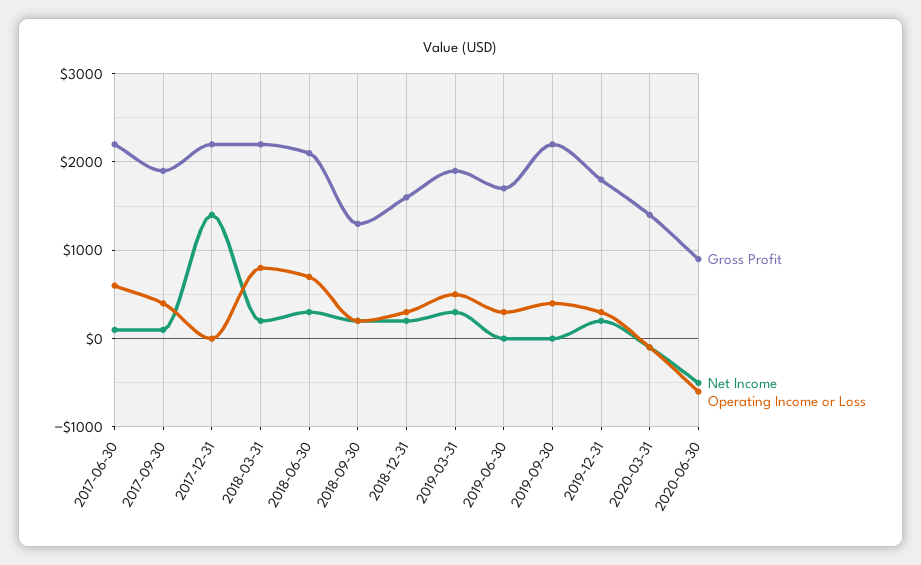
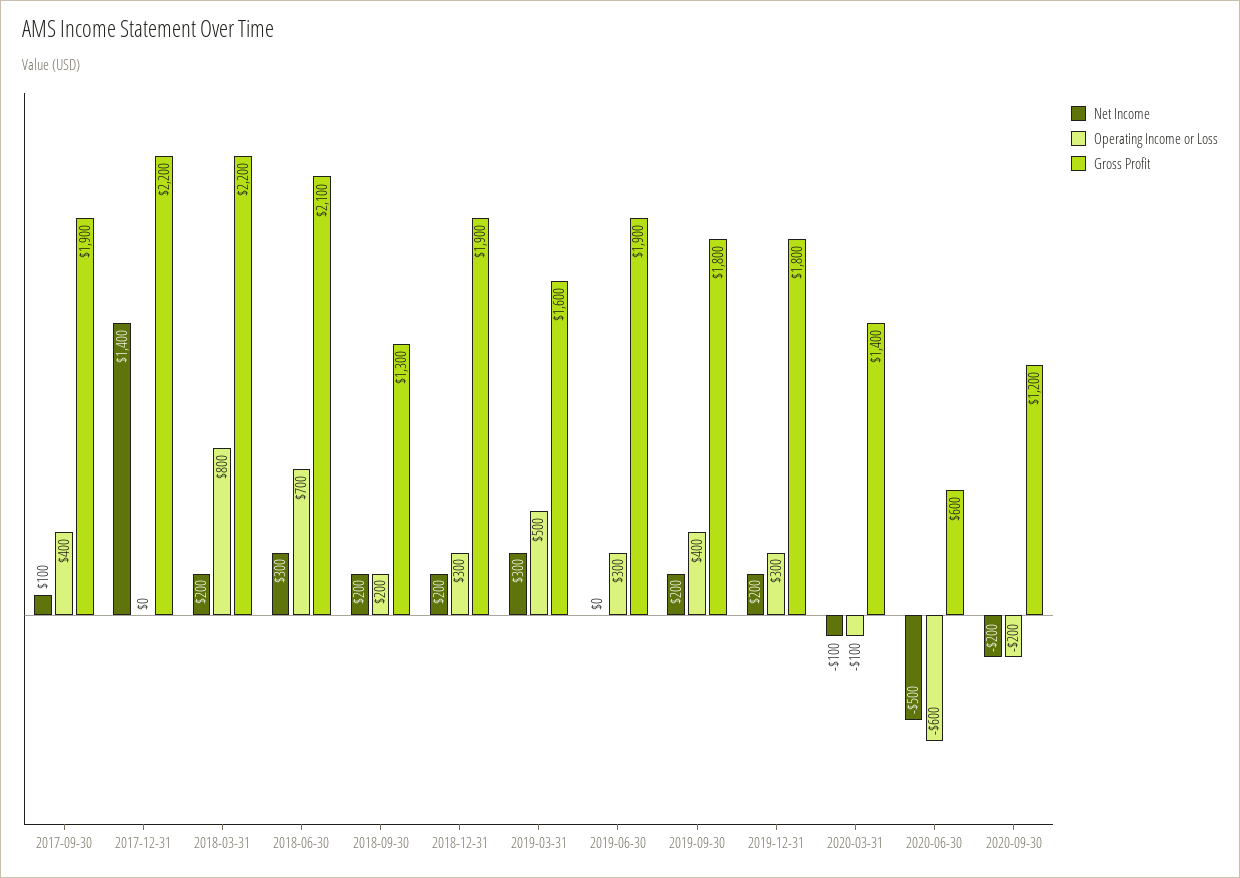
Gross Profit, 2017-06-30: 2200 -> none
Net Income, 2017-06-30: 100 -> none
Operating Income or Loss, 2017-06-30: 600 -> none
Gross Profit, 2018-12-31: 1600 -> 1900
Gross Profit, 2019-03-31: 1900 -> 1600
Gross Profit, 2019-06-30: 1700 -> 1900
Gross Profit, 2019-09-30: 2200 -> 1800
Net Income, 2019-09-30: 0 -> 200
Gross Profit, 2020-06-30: 900 -> 600
Net Income, 2020-09-30: none -> -200
Operating Income or Loss, 2020-09-30: none -> -200
Gross Profit, 2020-09-30: none -> 1200

